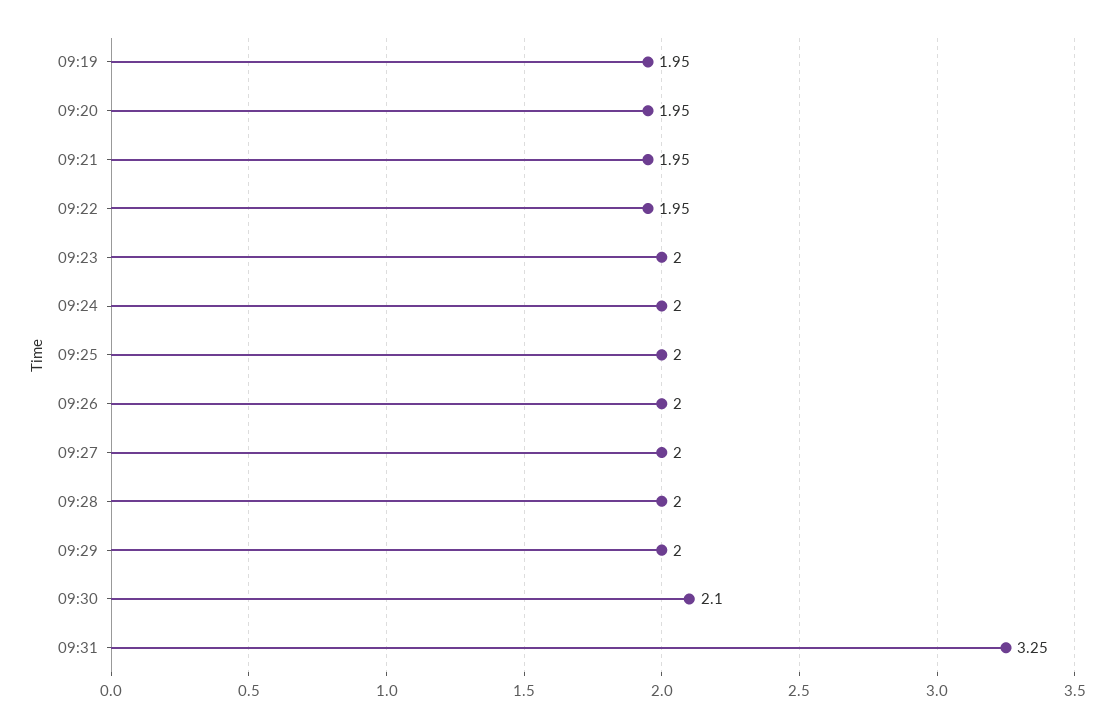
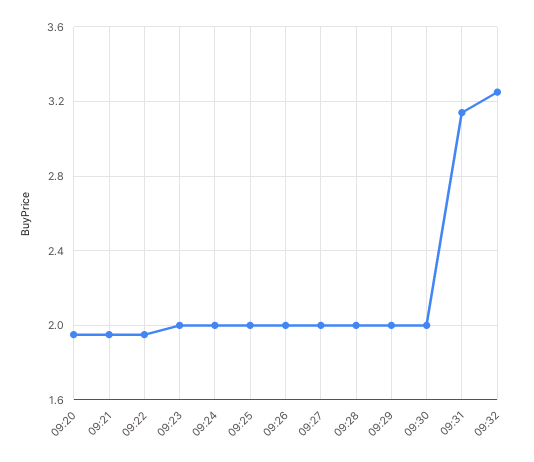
09:19: 1.95 -> none
09:30: 2.1 -> 2
09:31: 3.25 -> 3.15
09:32: none -> 3.25

